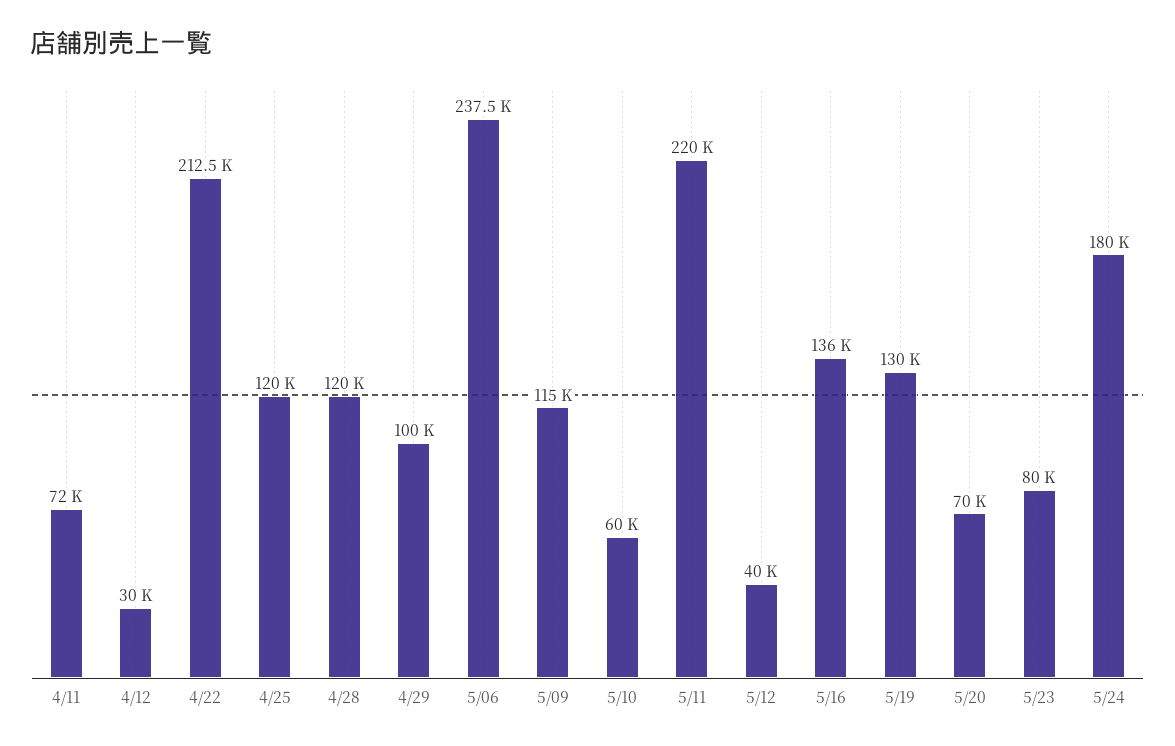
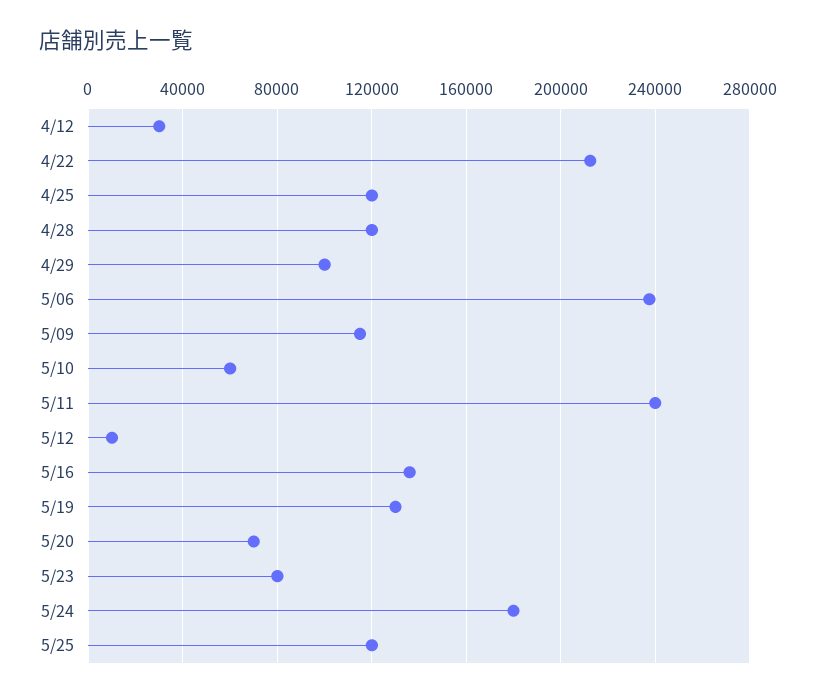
4/11: 72000 -> none
5/11: 220000 -> 240000
5/12: 40000 -> 10000
5/25: none -> 120000

